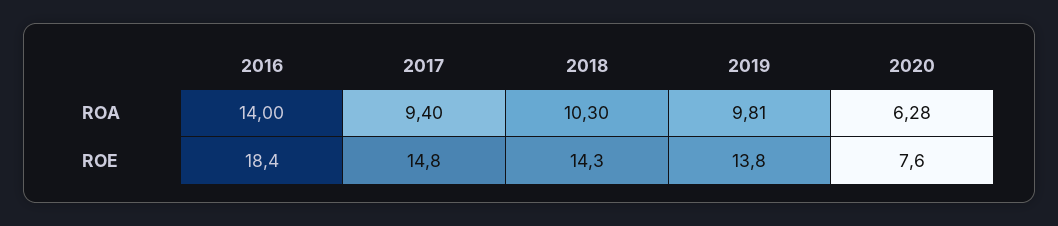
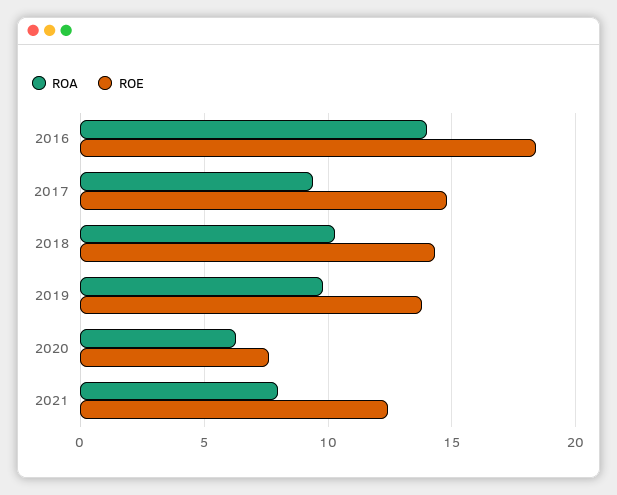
ROA, 2021: none -> 8
ROE, 2021: none -> 12.5

